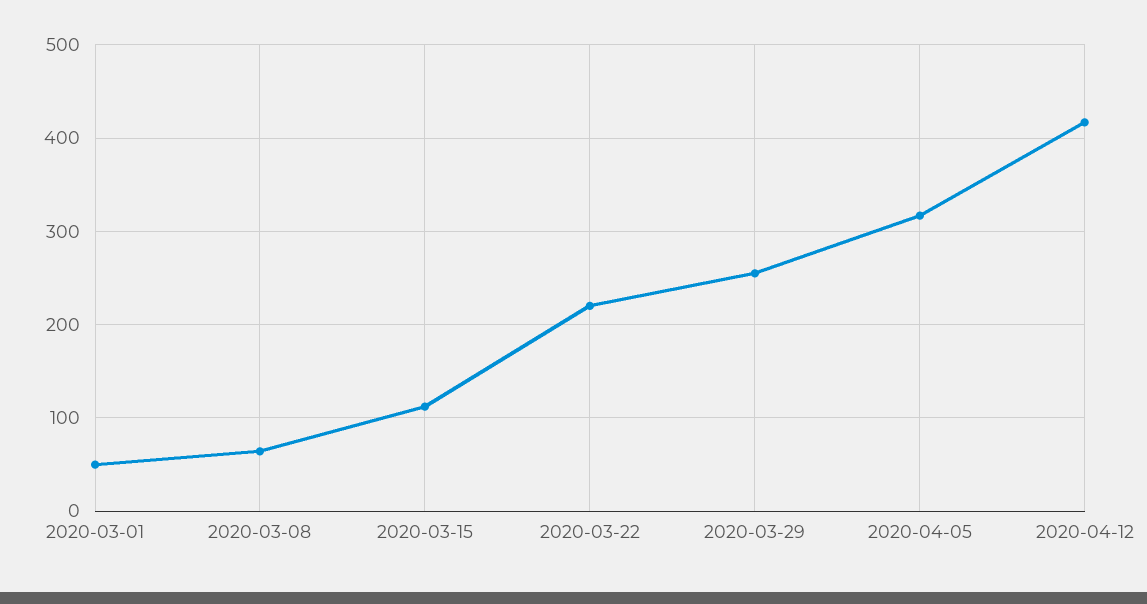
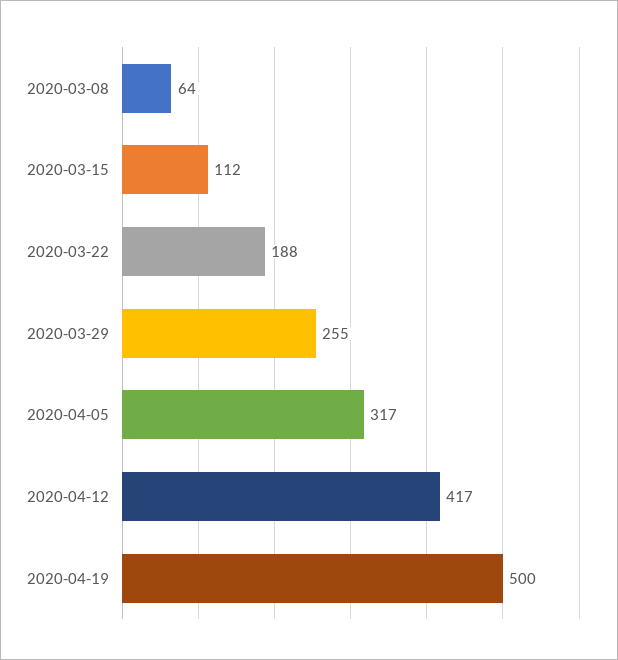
2020-03-01: 50 -> none
2020-03-22: 220 -> 188
2020-04-19: none -> 500

